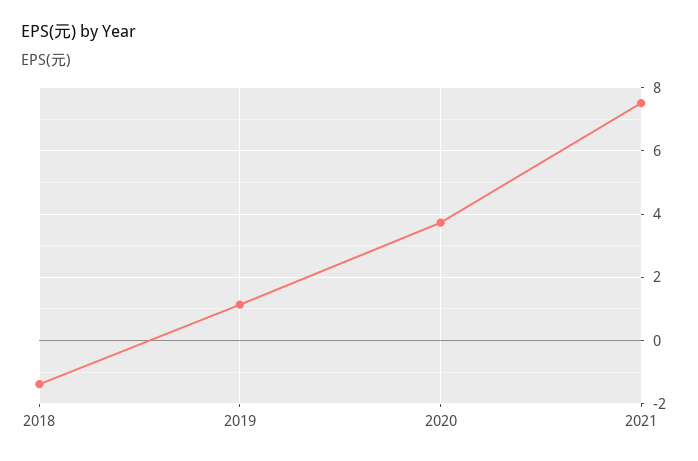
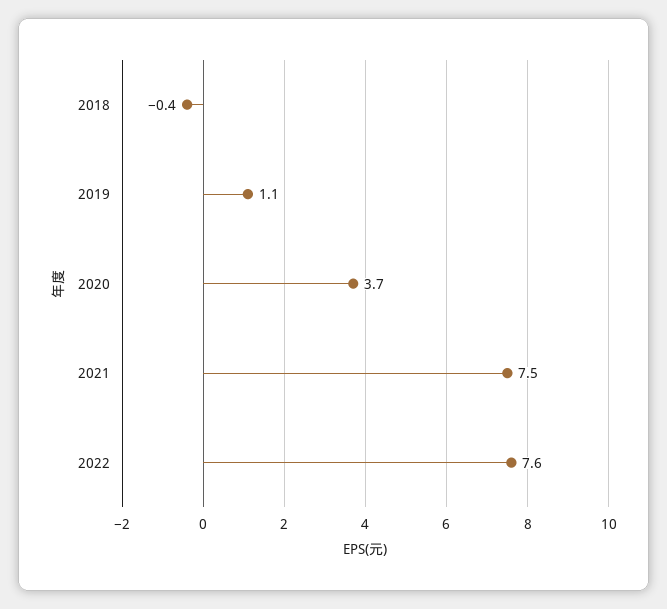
2018: -1.4 -> -0.4
2022: none -> 7.6

